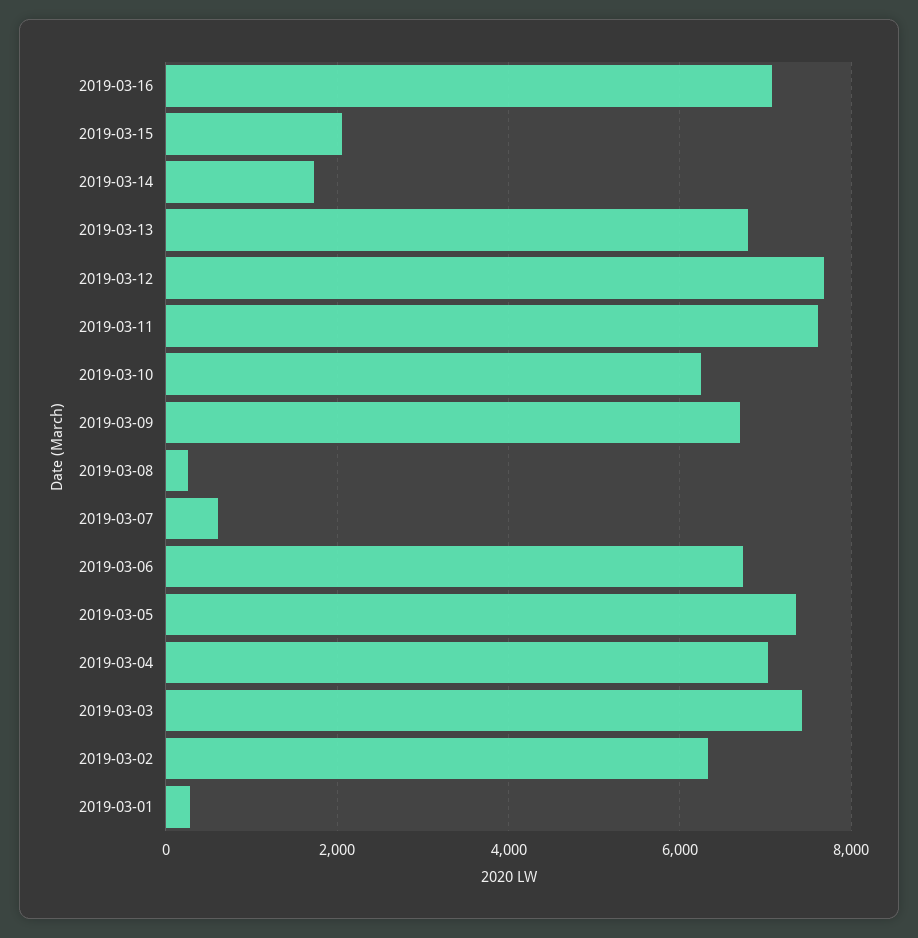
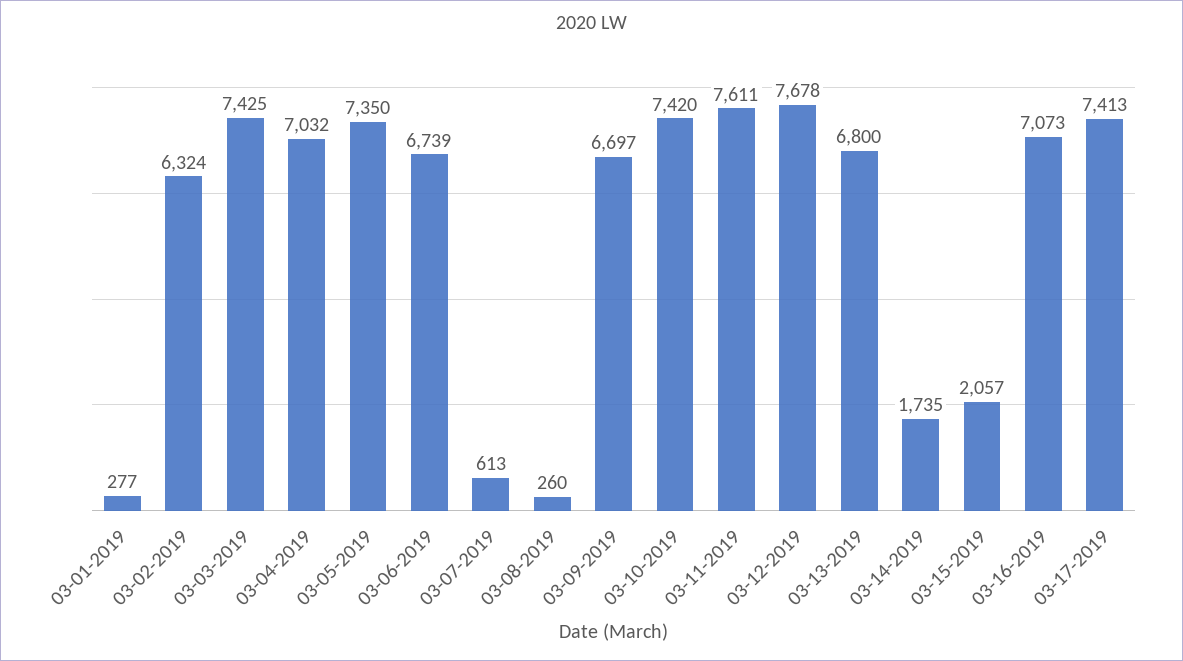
2019-03-10: 6200 -> 7420
03-17-2019: none -> 7413

